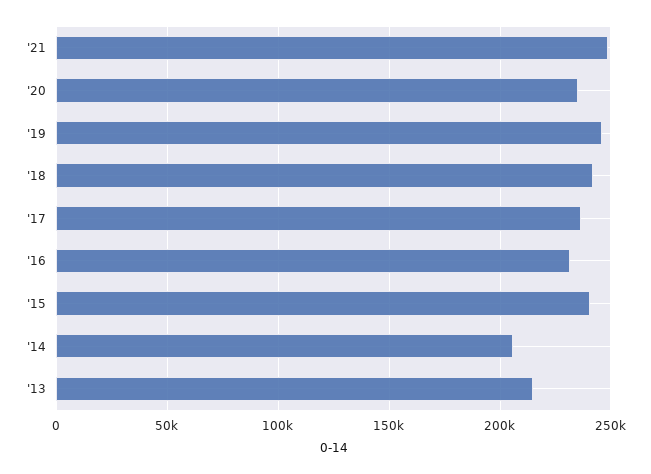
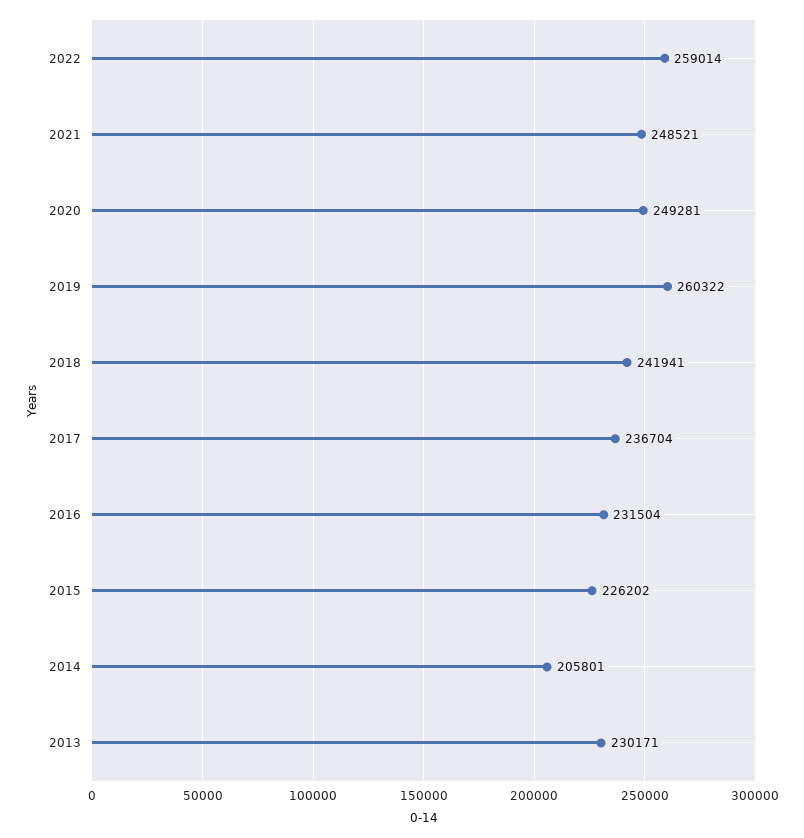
'20: 235000 -> 249281
'19: 245000 -> 260322
'15: 240000 -> 226202
'13: 215000 -> 230171
2022: none -> 259014

